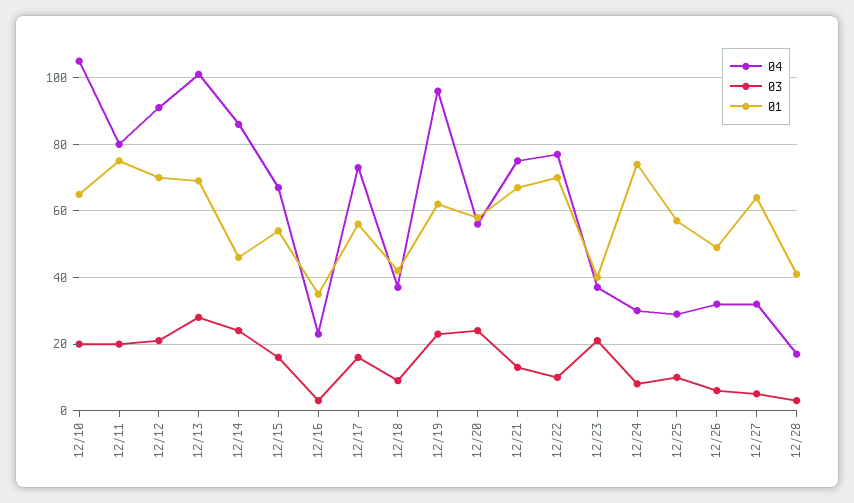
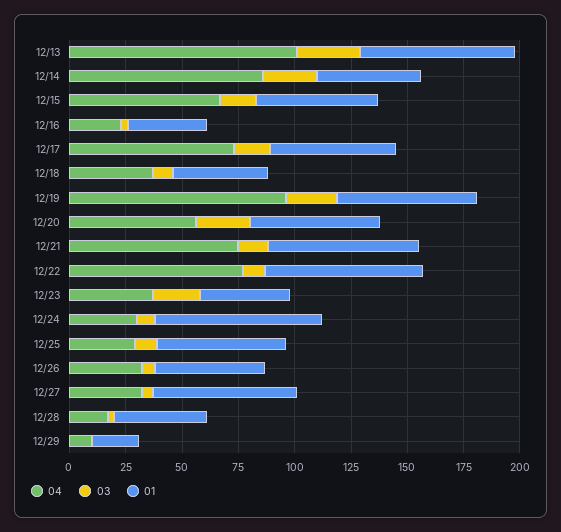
04, 12/10: 105 -> none
03, 12/10: 20 -> none
01, 12/10: 65 -> none
04, 12/11: 80 -> none
03, 12/11: 20 -> none
01, 12/11: 75 -> none
04, 12/12: 90 -> none
03, 12/12: 20 -> none
01, 12/12: 70 -> none
04, 12/29: none -> 10
03, 12/29: none -> 0
01, 12/29: none -> 20

